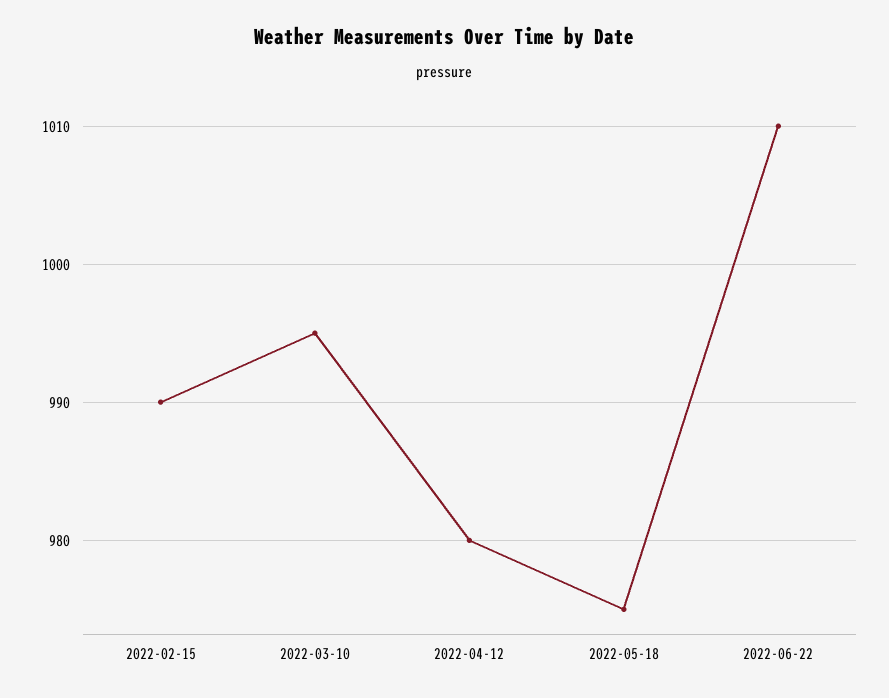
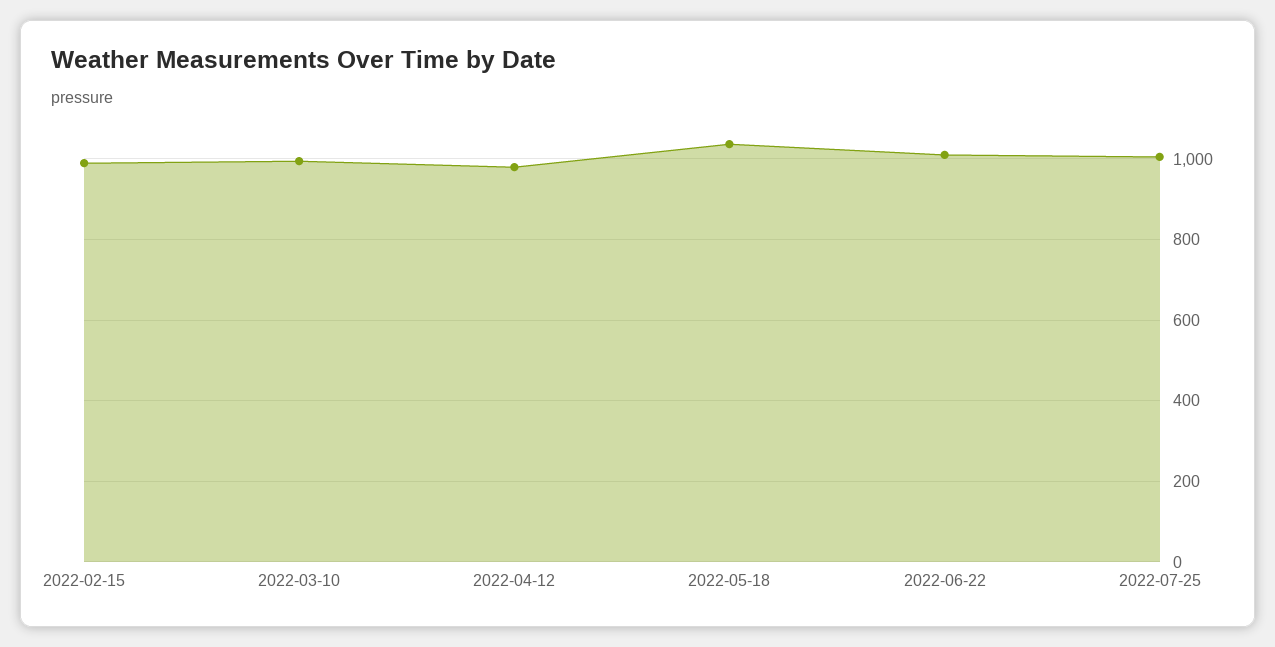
2022-05-18: 975 -> 1040
2022-07-25: none -> 1000

